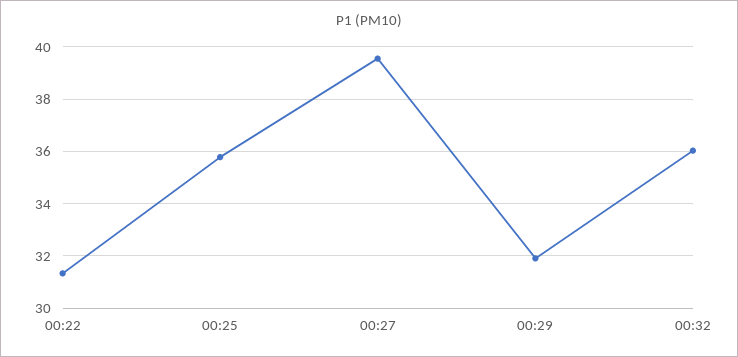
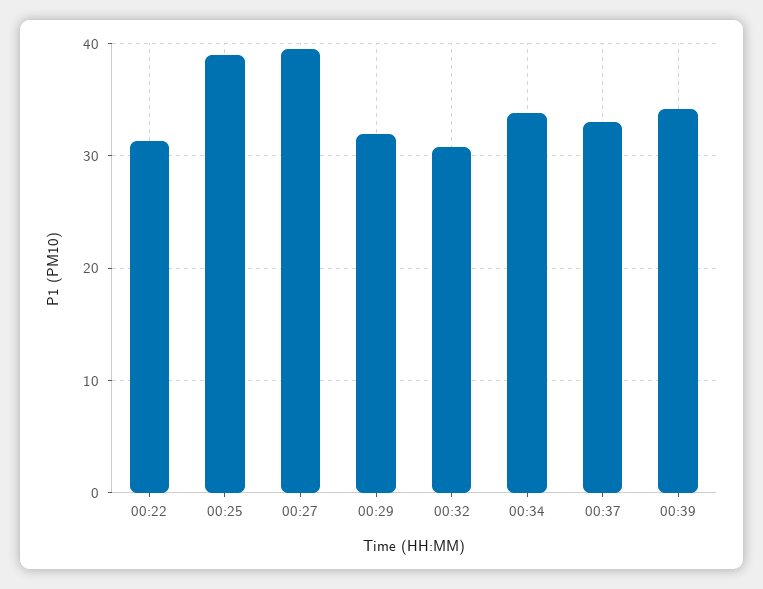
00:25: 35.75 -> 39
00:32: 36 -> 31
00:34: none -> 34
00:37: none -> 33
00:39: none -> 34

